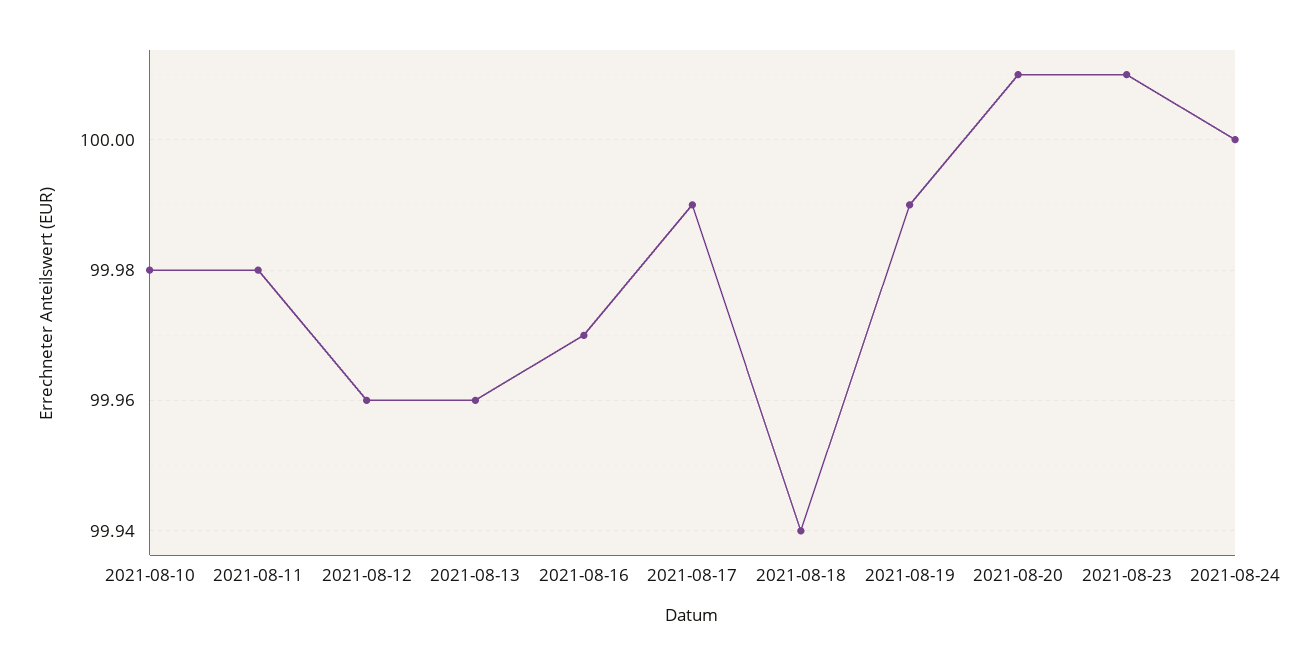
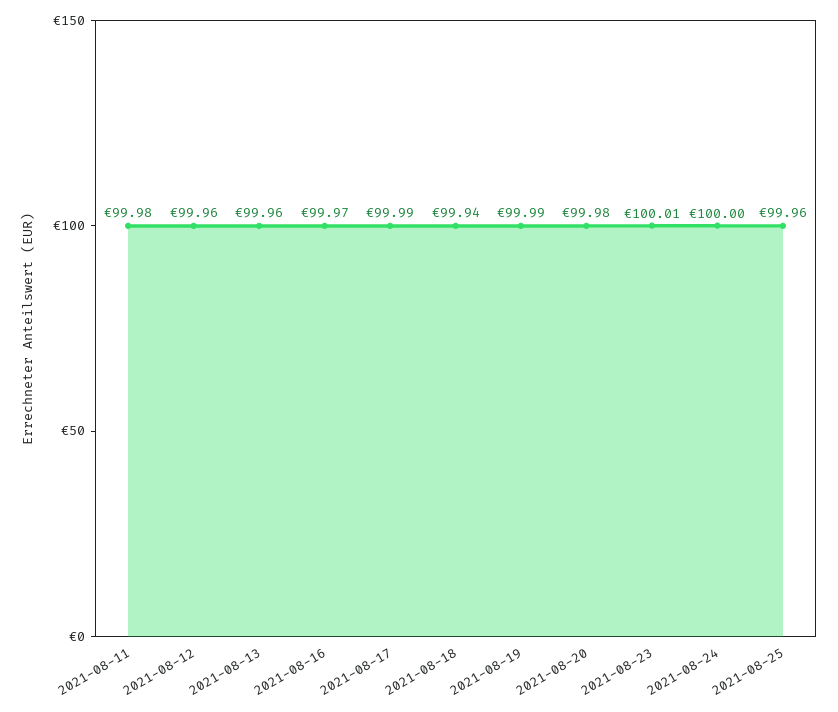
2021-08-10: 99.98 -> none
2021-08-20: 100.01 -> 99.98
2021-08-25: none -> 99.96

